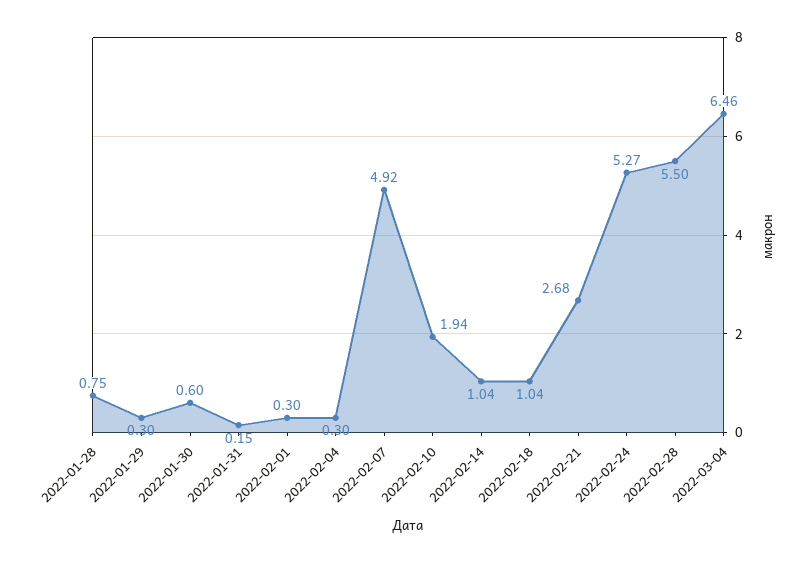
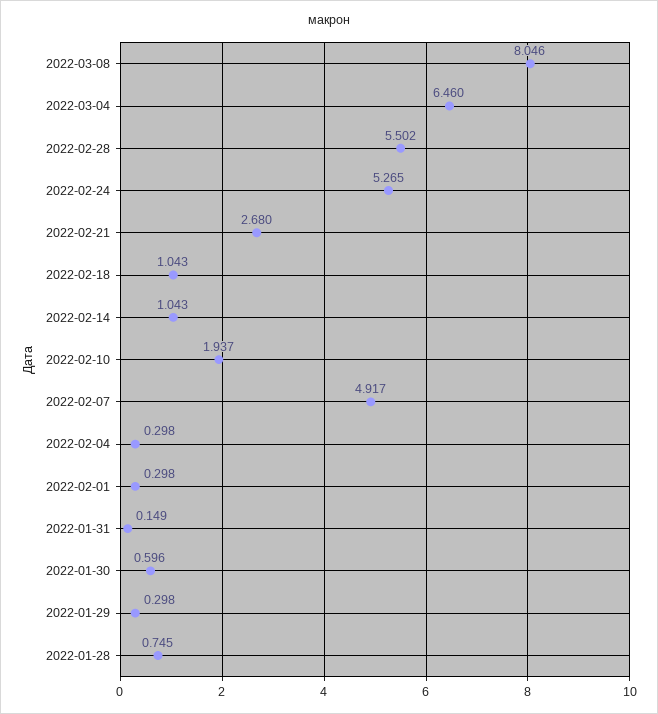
2022-03-08: none -> 8.046

